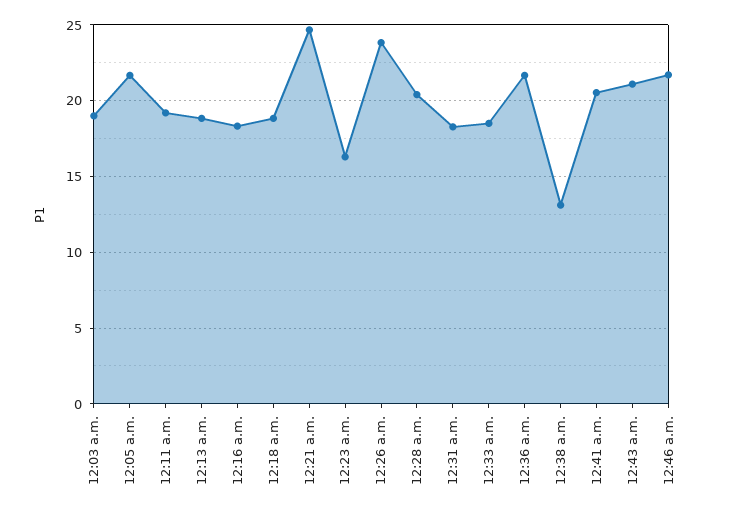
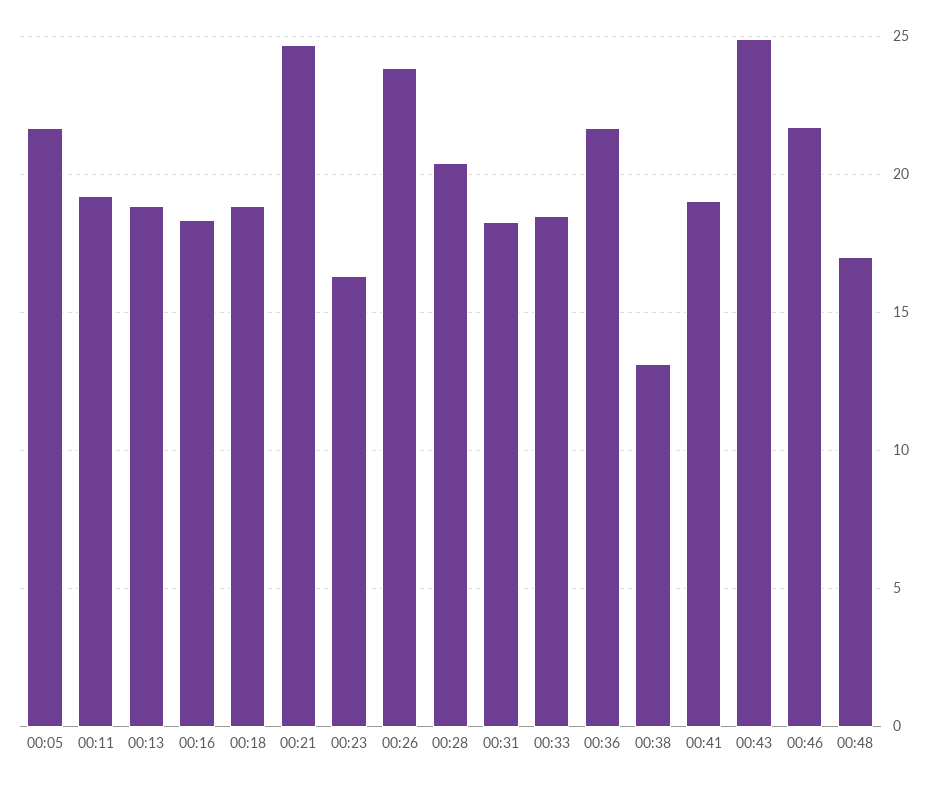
12:03 a.m.: 19 -> none
12:41 a.m.: 20.5 -> 19
12:43 a.m.: 21 -> 25
00:48: none -> 17

